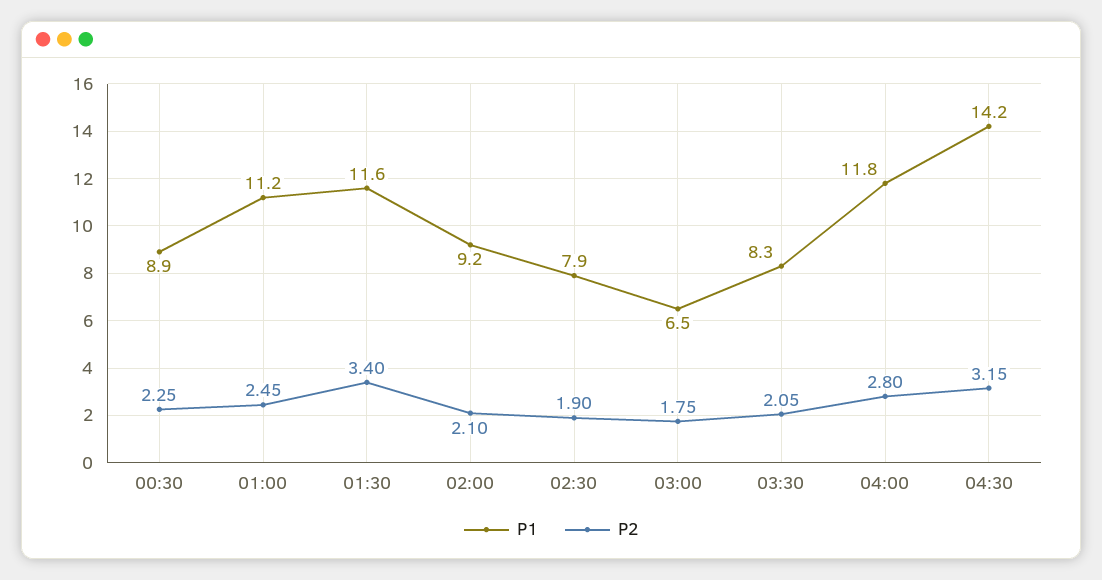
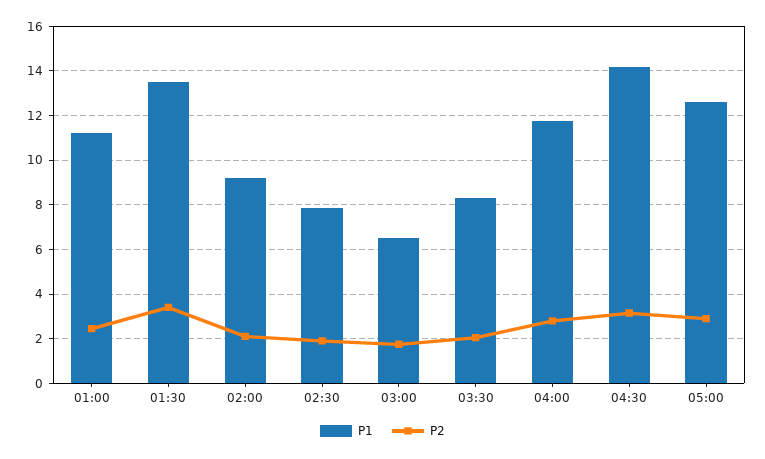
P1, 00:30: 8.9 -> none
P2, 00:30: 2.25 -> none
P1, 01:30: 11.6 -> 13.5
P1, 05:00: none -> 12.5
P2, 05:00: none -> 3

